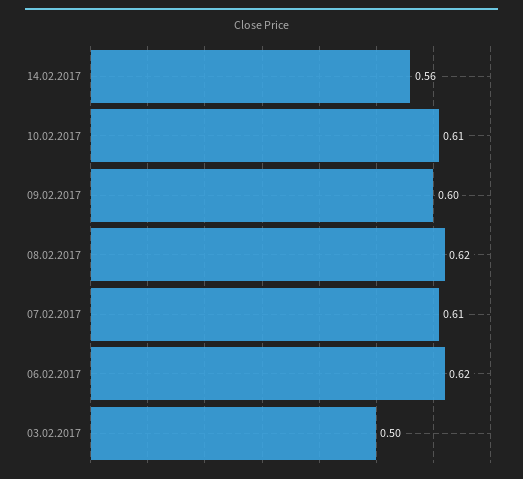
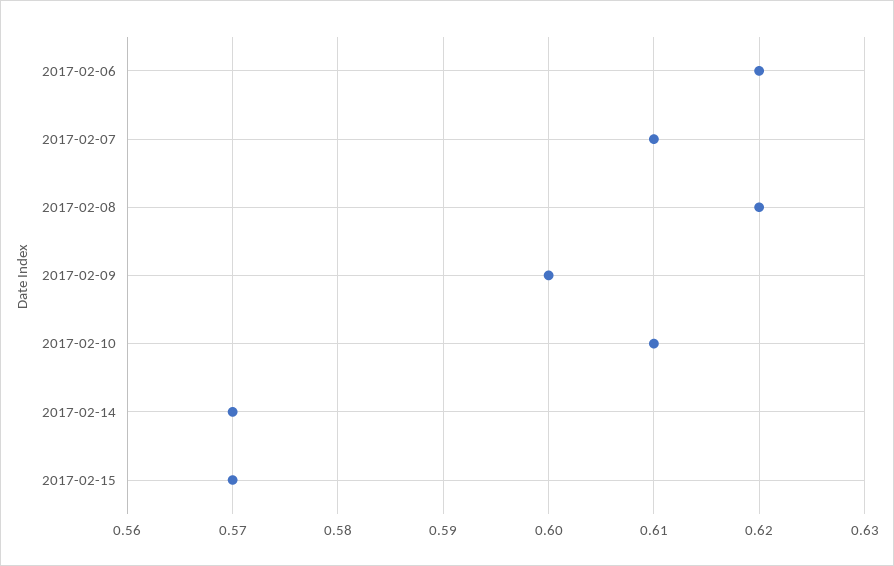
14.02.2017: 0.56 -> 0.57
03.02.2017: 0.5 -> none
2017-02-15: none -> 0.57

